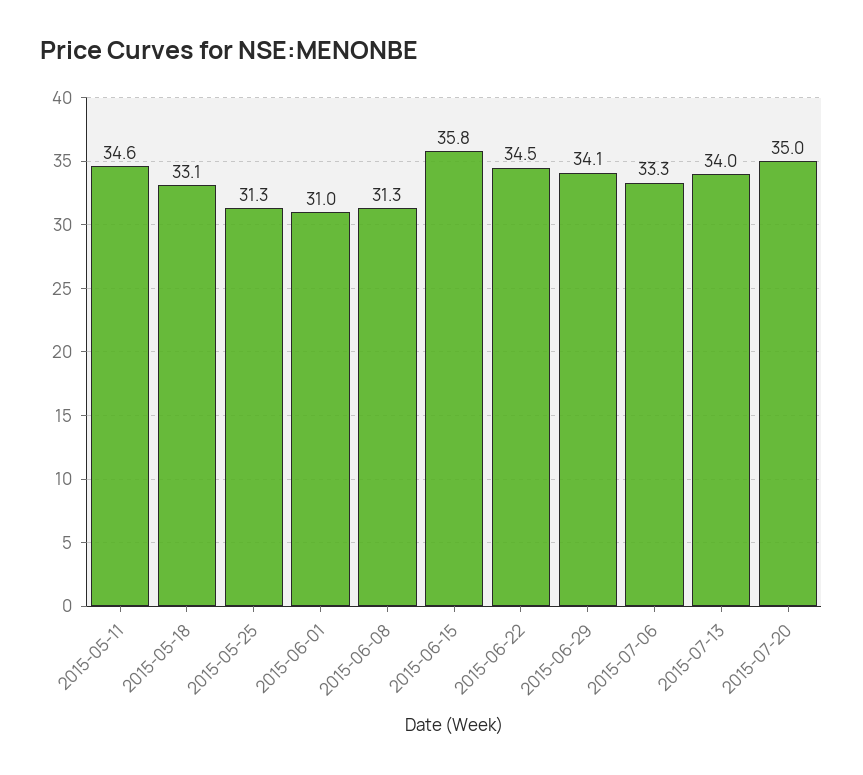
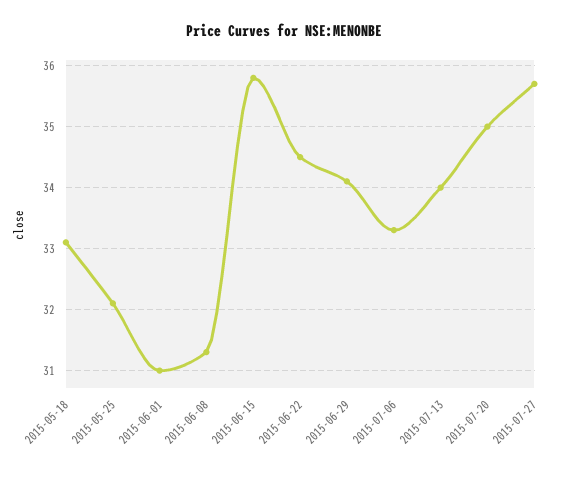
2015-05-11: 34.6 -> none
2015-05-25: 31.3 -> 32.1
2015-07-27: none -> 35.7

